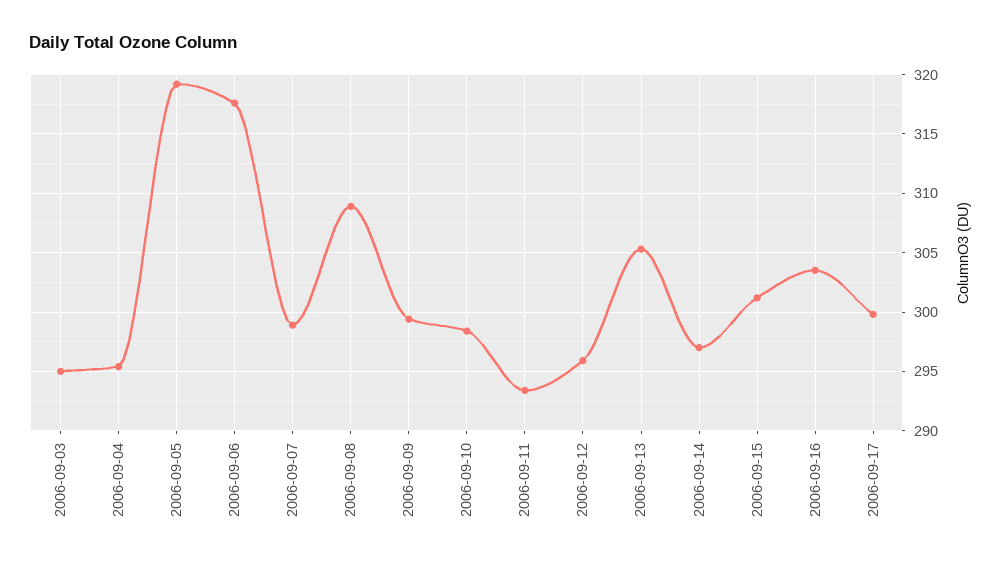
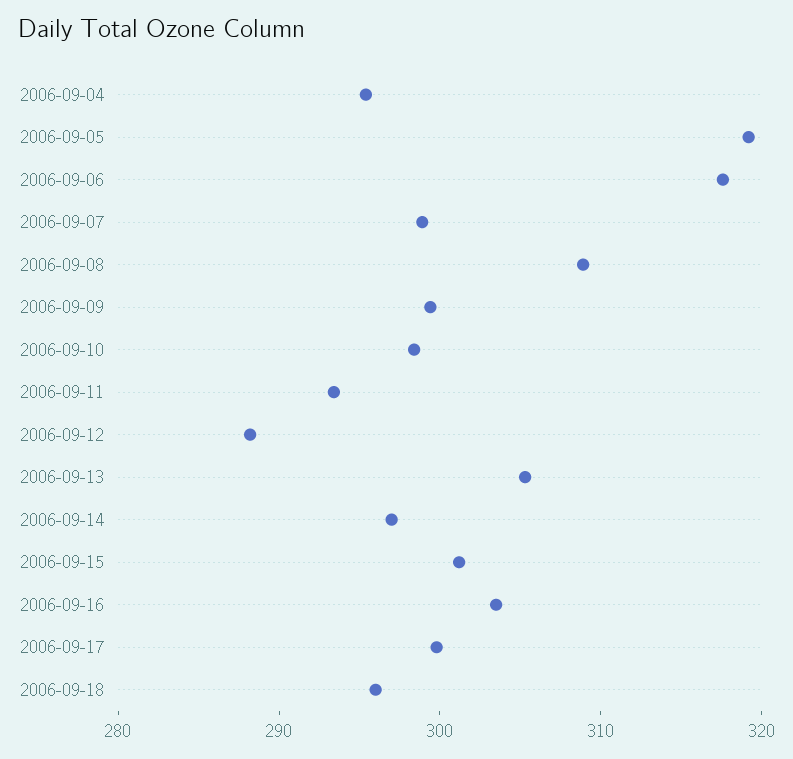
2006-09-03: 295 -> none
2006-09-12: 296 -> 288
2006-09-18: none -> 296

